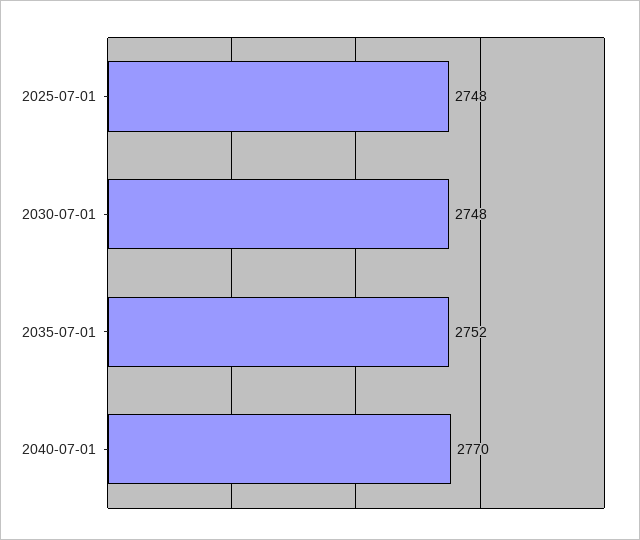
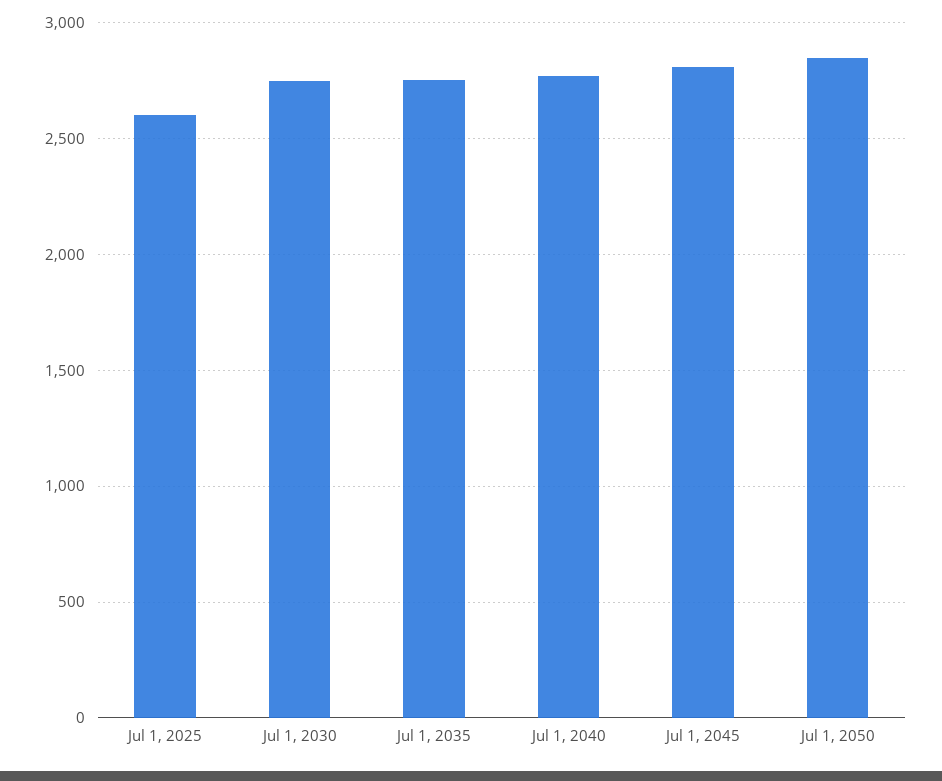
2025-07-01: 2748 -> 2600
Jul 1, 2045: none -> 2800
Jul 1, 2050: none -> 2850

